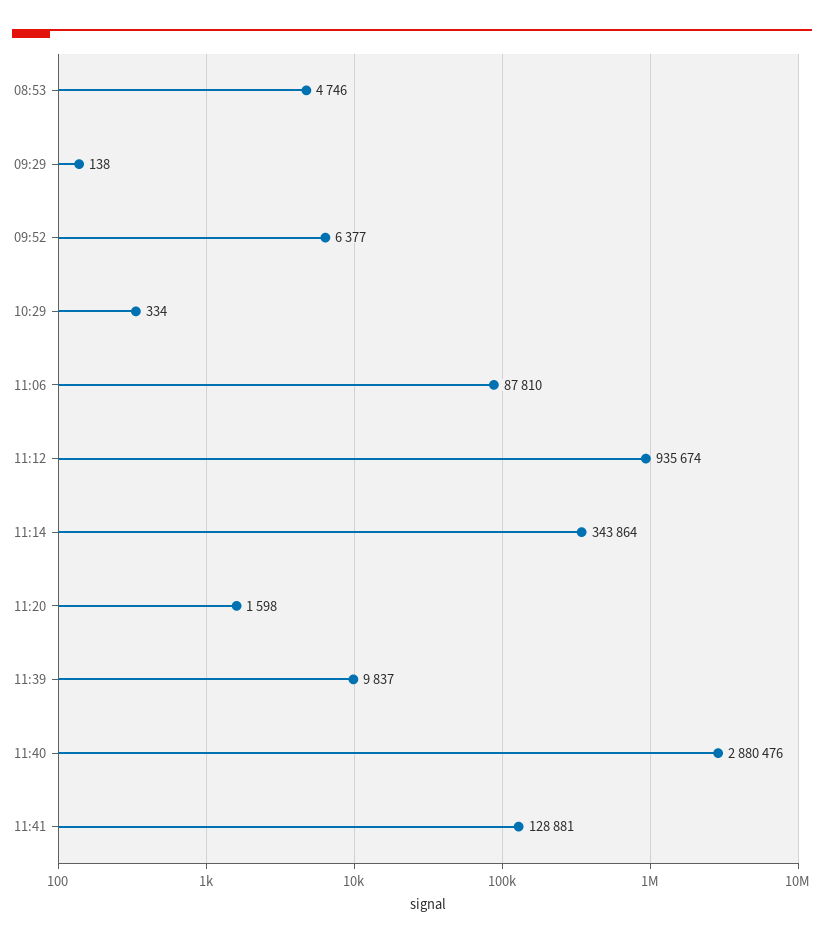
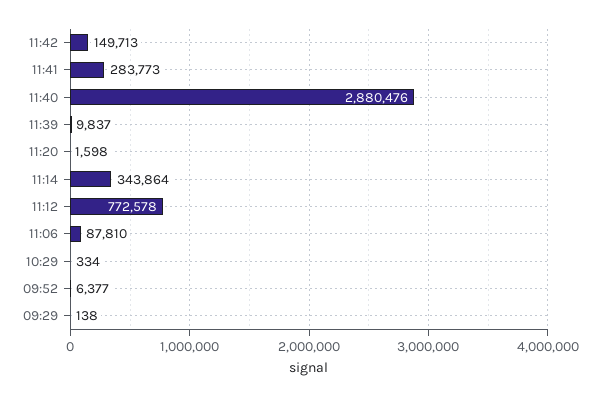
08:53: 4746 -> none
11:12: 935674 -> 772578
11:41: 128881 -> 283773
11:42: none -> 149713

